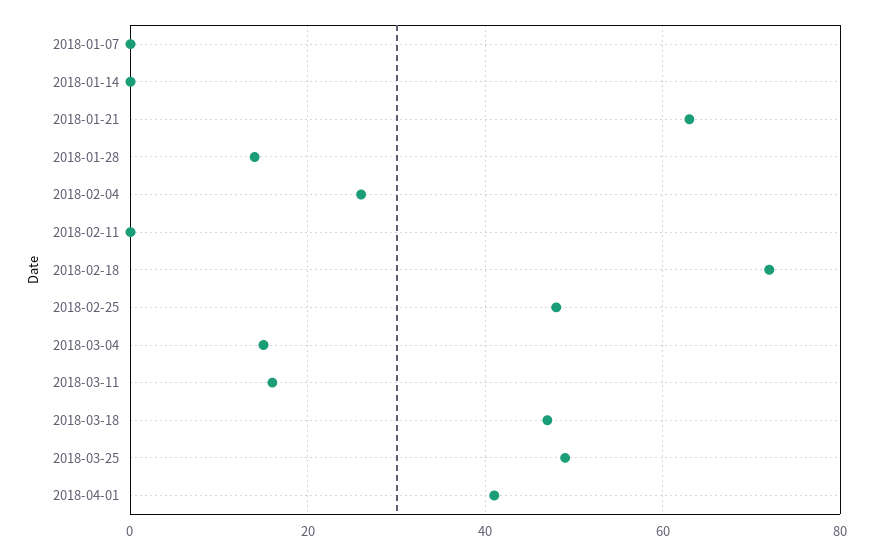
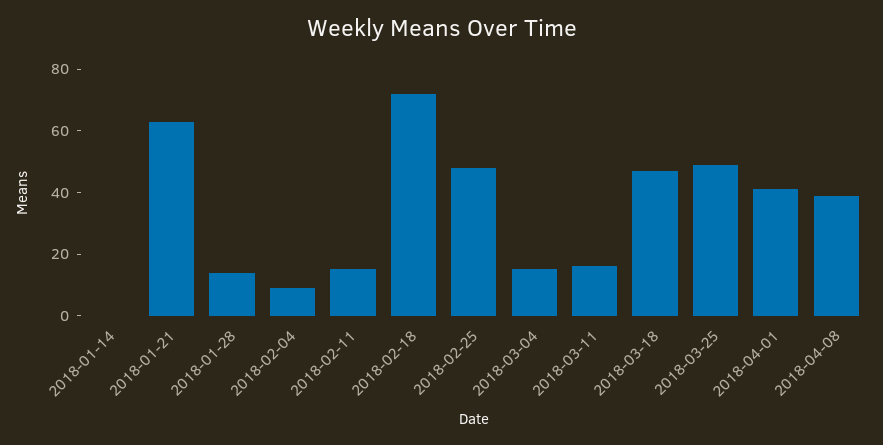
2018-01-07: 0 -> none
2018-02-04: 25 -> 10
2018-02-11: 0 -> 15
2018-04-08: none -> 40

